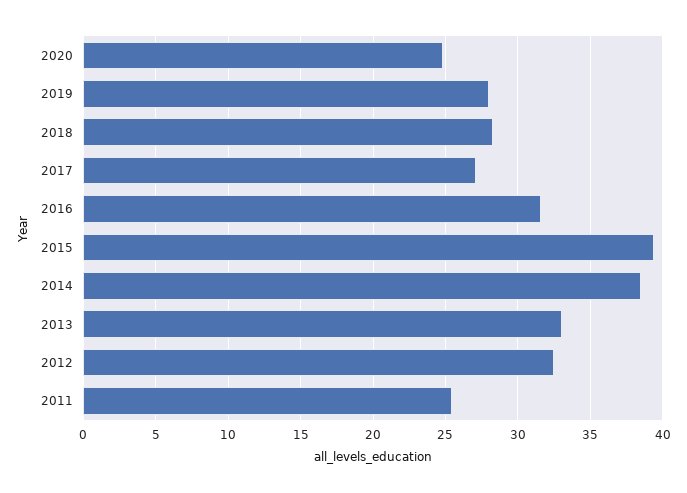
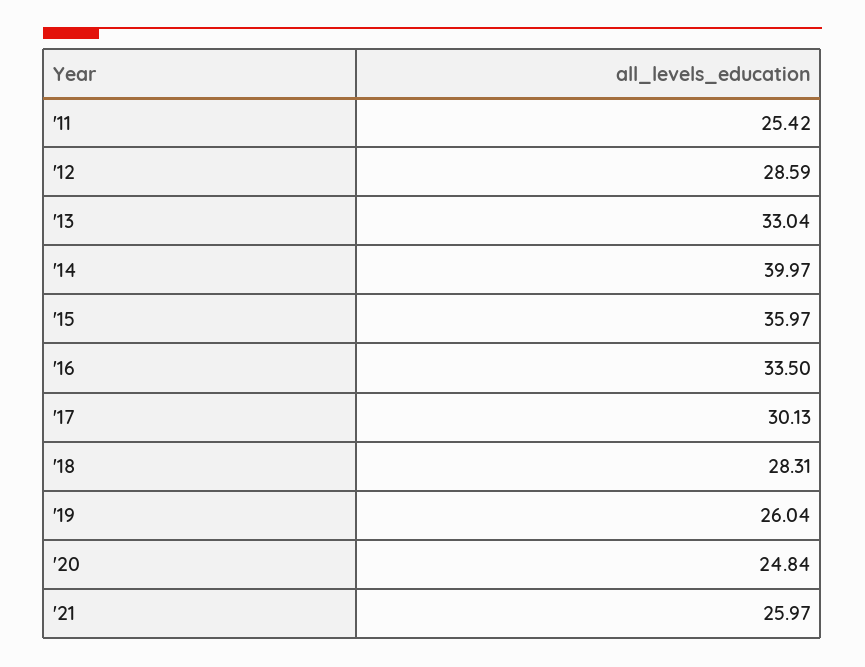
2019: 28 -> 26.04
2017: 27 -> 30.13
2016: 31.5 -> 33.5
2015: 39.5 -> 35.97
2014: 38.5 -> 39.97
2012: 32.5 -> 28.59
'21: none -> 25.97

